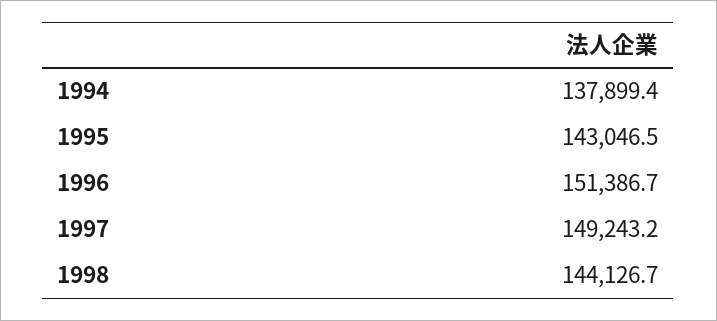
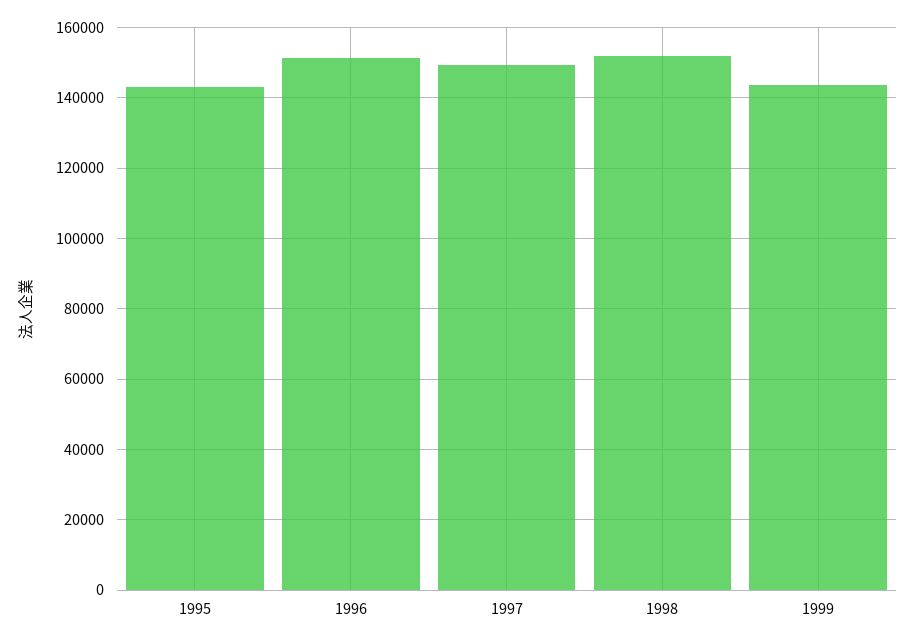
1994: 137899.4 -> none
1998: 144126.7 -> 152000
1999: none -> 144000

